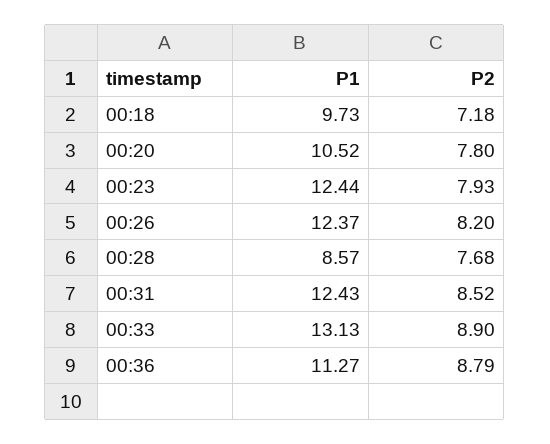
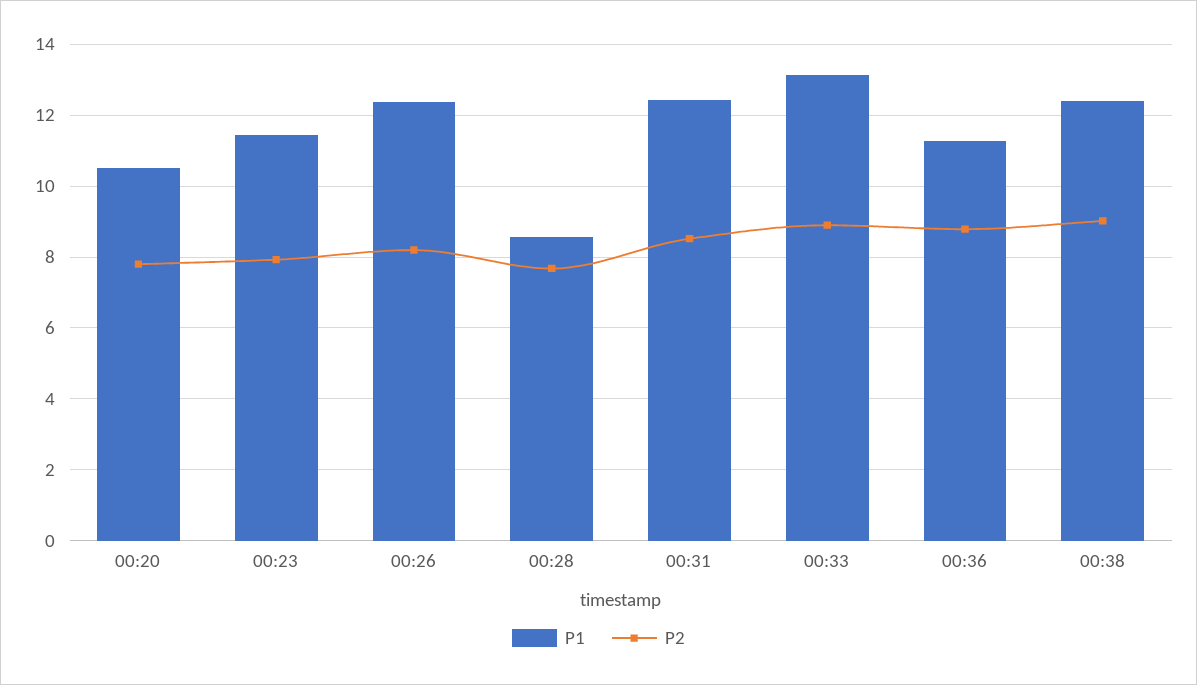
P1, 00:18: 9.73 -> none
P2, 00:18: 7.18 -> none
P1, 00:23: 12.44 -> 11.4
P1, 00:38: none -> 12.4
P2, 00:38: none -> 9

